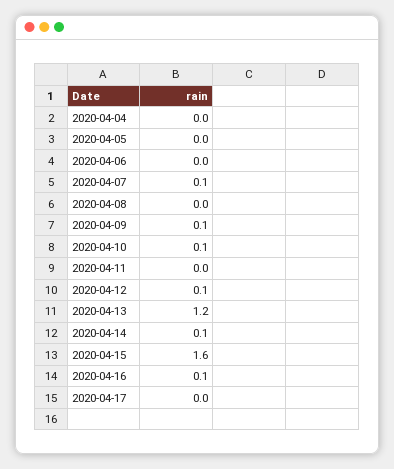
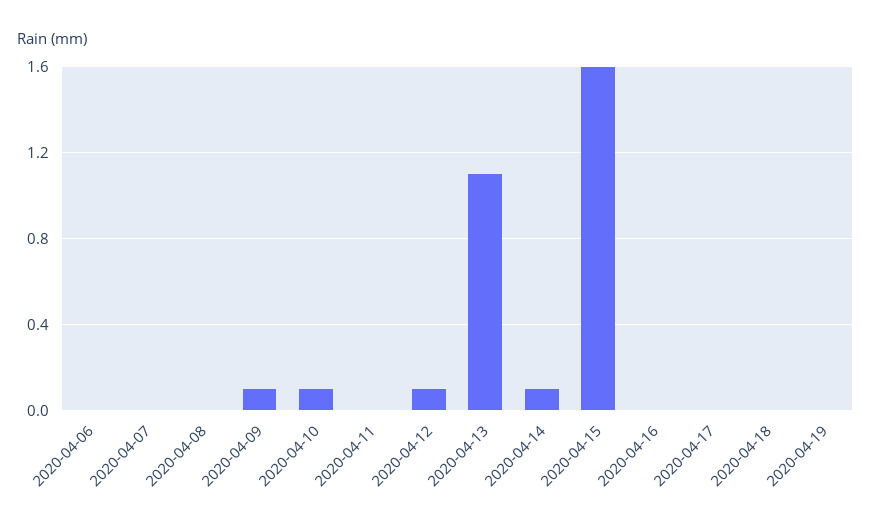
2020-04-04: 0 -> none
2020-04-05: 0 -> none
2020-04-07: 0.1 -> 0
2020-04-13: 1.2 -> 1.1
2020-04-16: 0.1 -> 0
2020-04-18: none -> 0
2020-04-19: none -> 0

